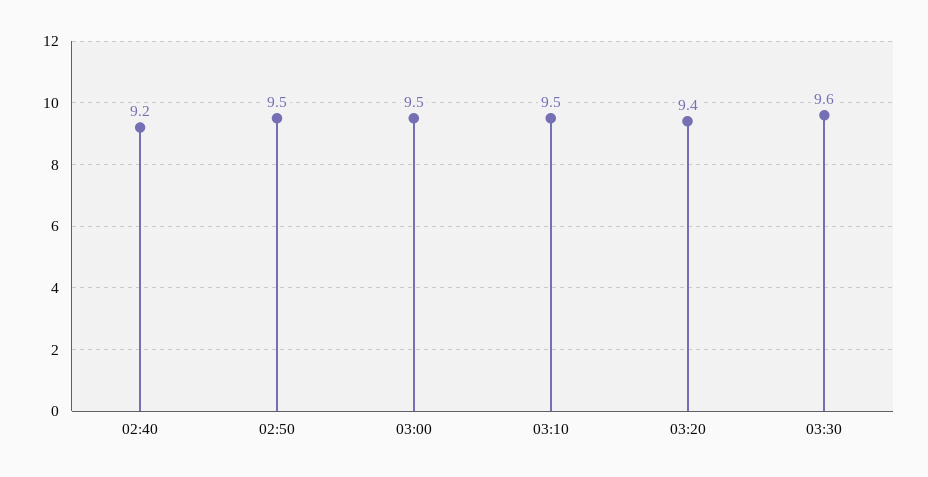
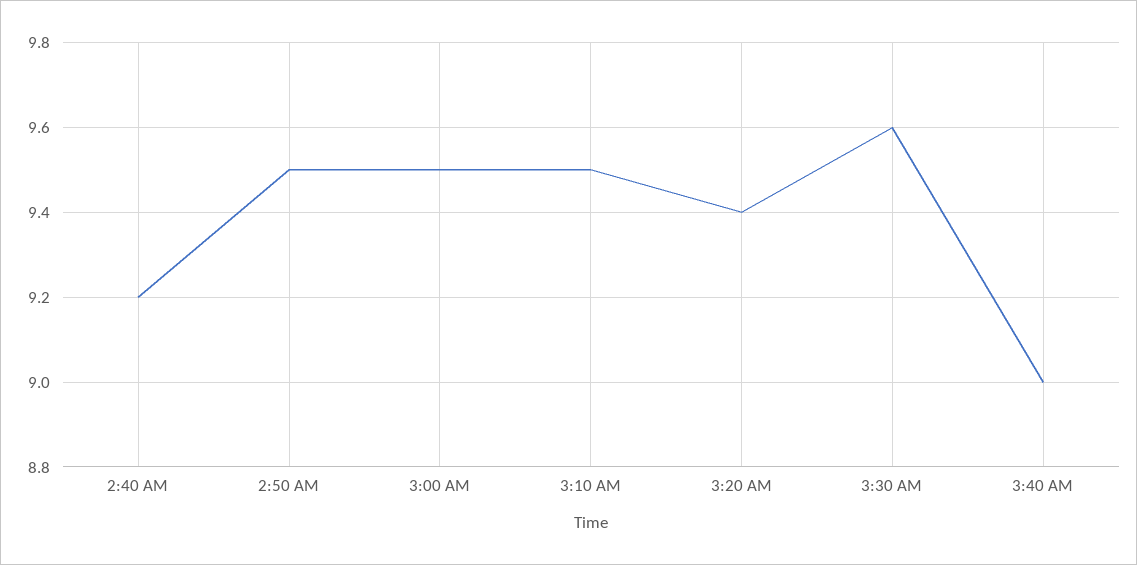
3:40 AM: none -> 9

